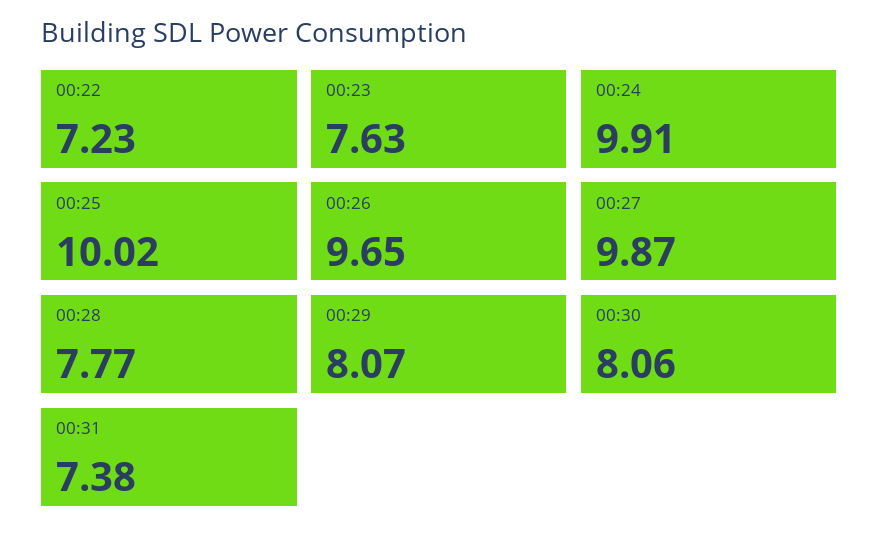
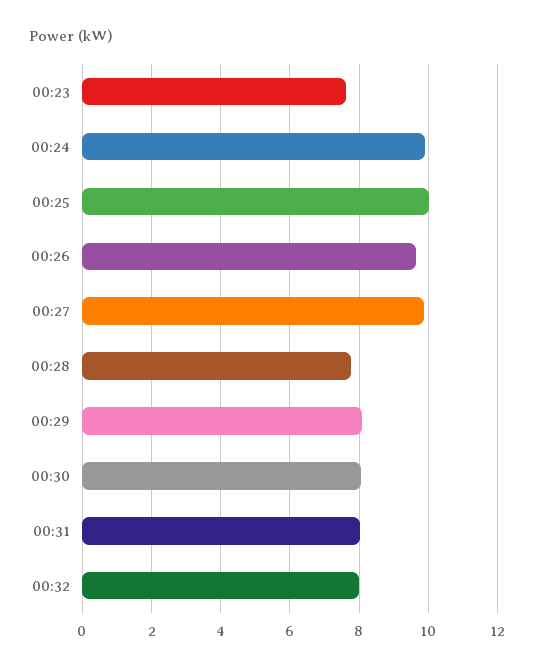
00:22: 7.23 -> none
00:31: 7.38 -> 8
00:32: none -> 8

